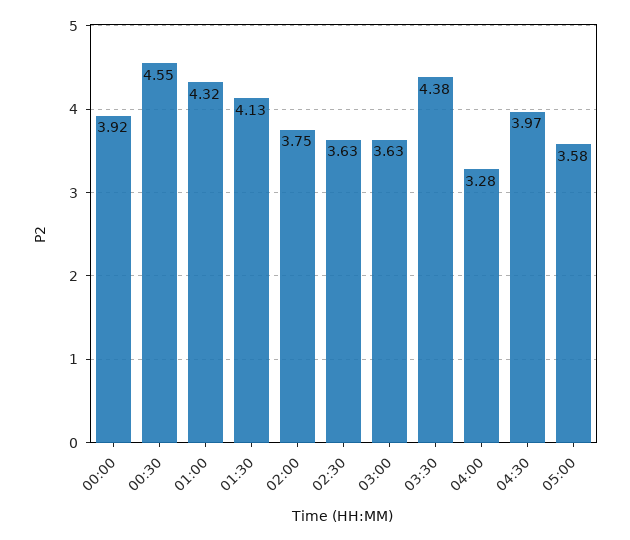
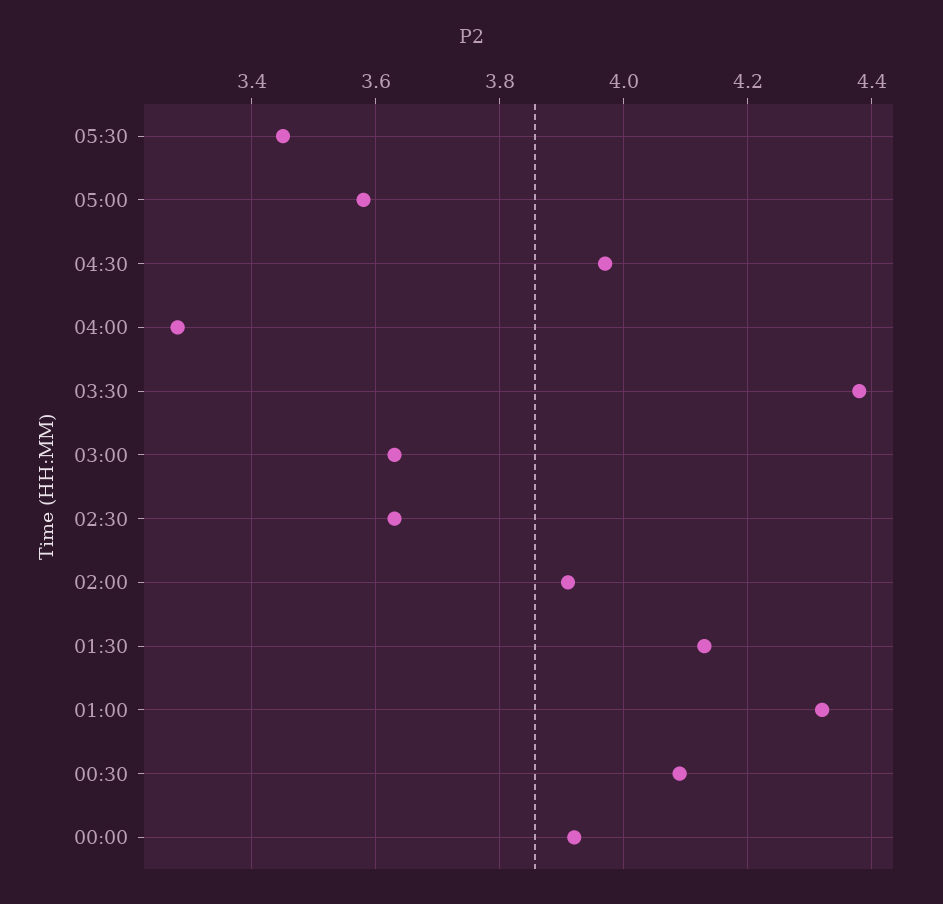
00:30: 4.55 -> 4.1
02:00: 3.75 -> 3.9
05:30: none -> 3.45

